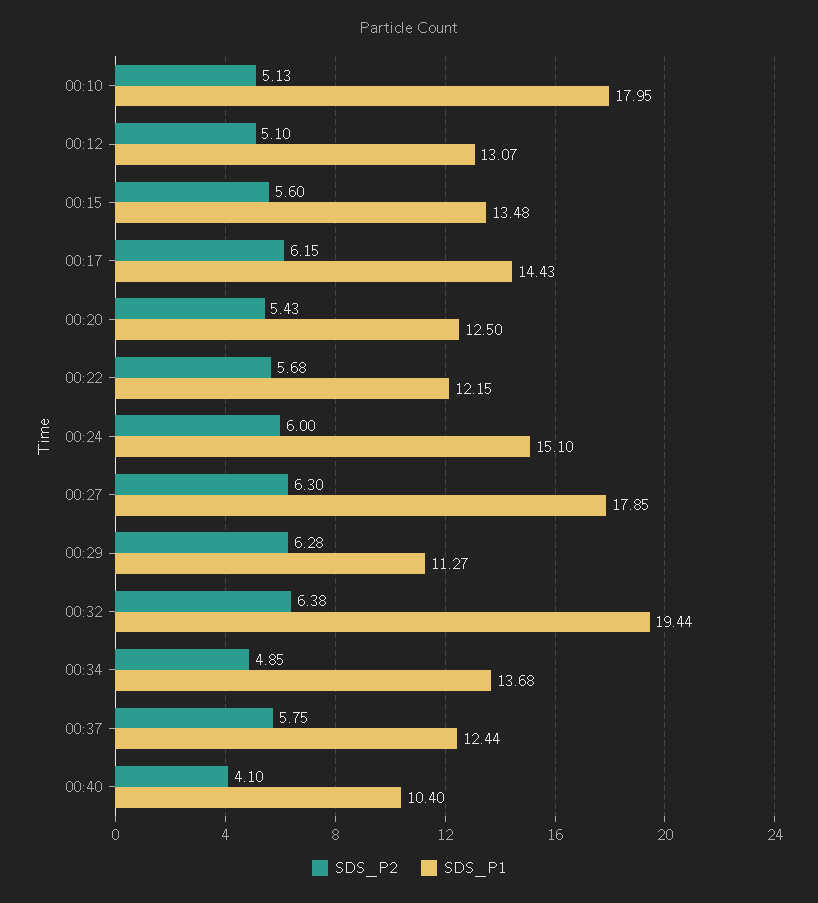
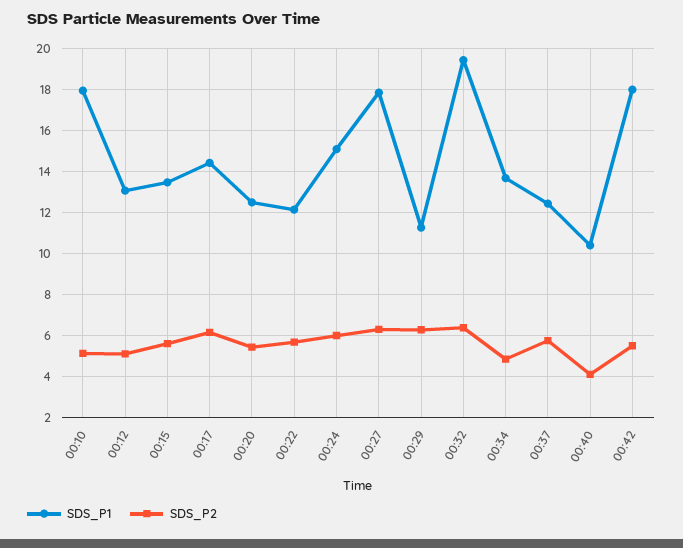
SDS_P1, 00:42: none -> 18
SDS_P2, 00:42: none -> 5.5

